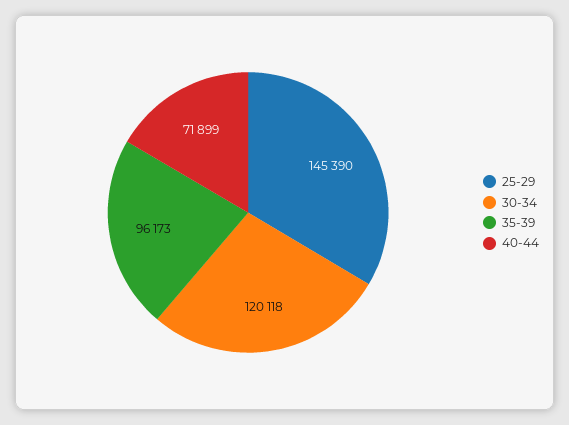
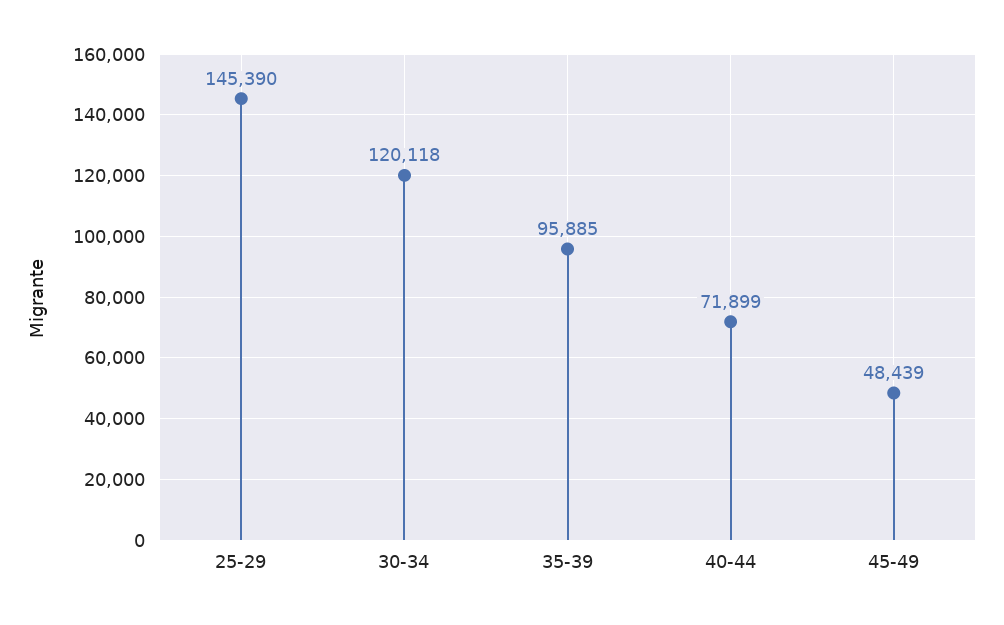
35-39: 96173 -> 95885
45-49: none -> 48439

